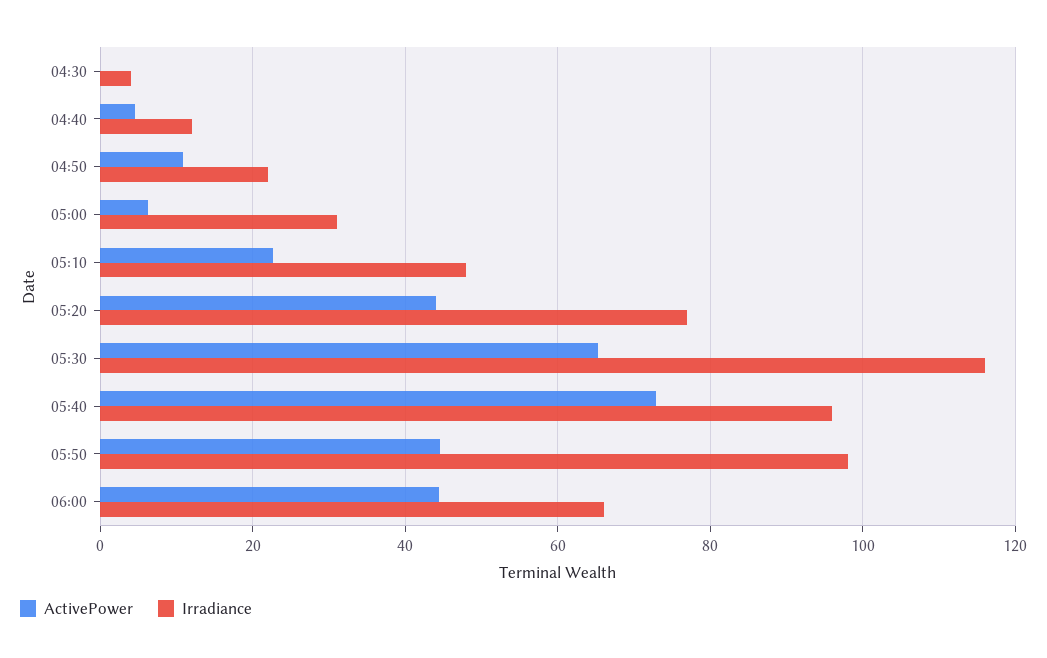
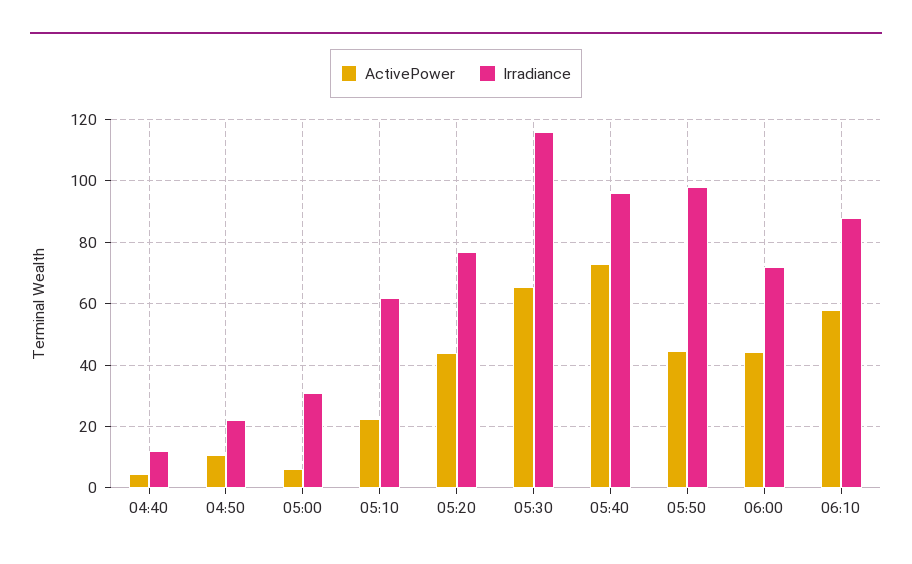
ActivePower, 04:30: 0 -> none
Irradiance, 04:30: 4 -> none
Irradiance, 05:10: 48 -> 62
Irradiance, 06:00: 66 -> 72
ActivePower, 06:10: none -> 58
Irradiance, 06:10: none -> 88

